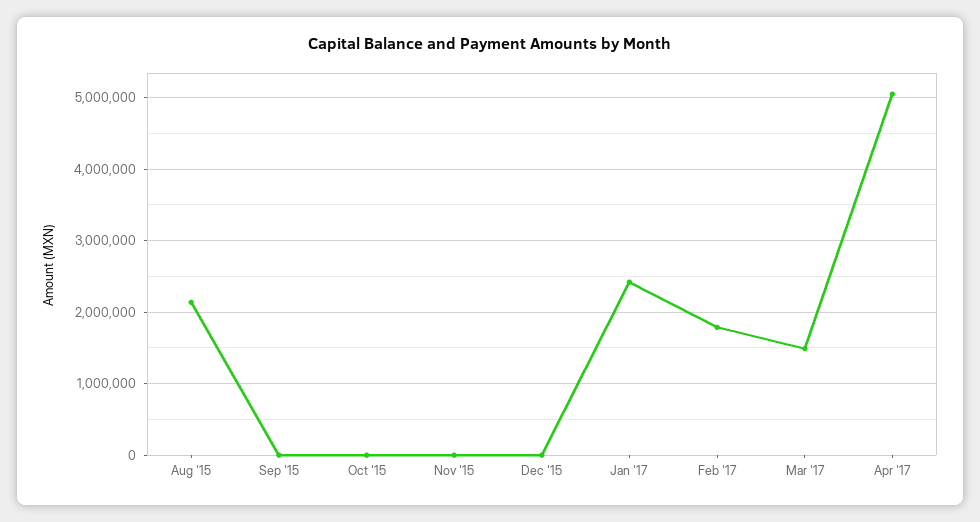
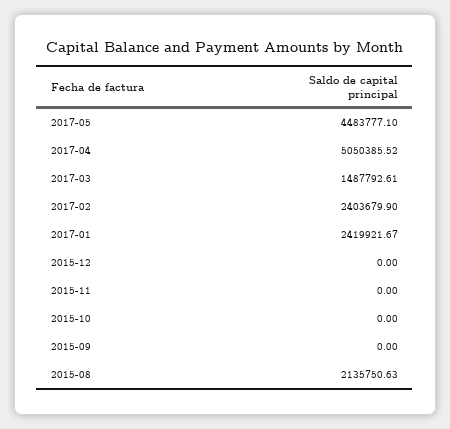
Feb '17: 1800000 -> 2403679.9
2017-05: none -> 4483777.1

